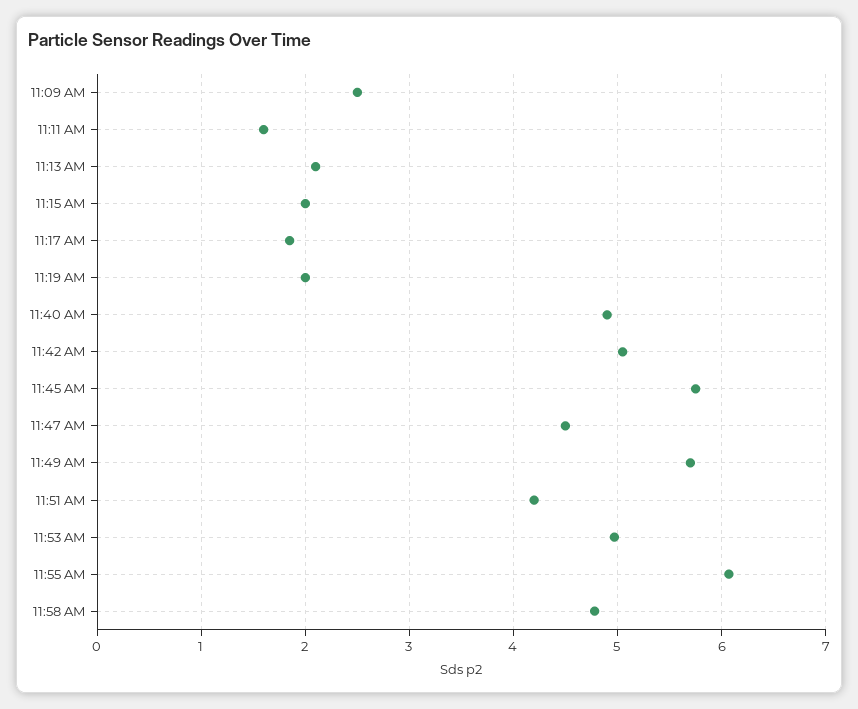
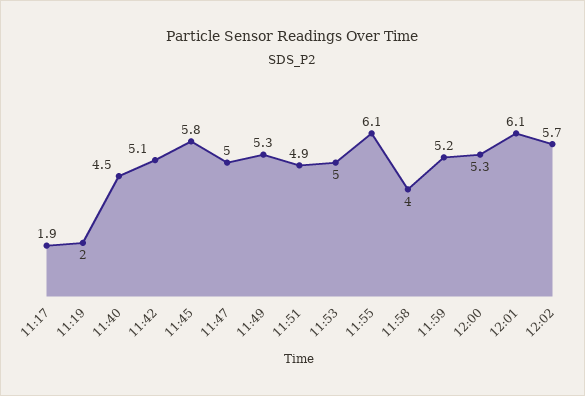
11:09 AM: 2.5 -> none
11:11 AM: 1.6 -> none
11:13 AM: 2.1 -> none
11:15 AM: 2 -> none
11:40 AM: 4.9 -> 4.5
11:47 AM: 4.5 -> 5
11:49 AM: 5.7 -> 5.3
11:51 AM: 4.2 -> 4.9
11:58 AM: 4.8 -> 4
11:59: none -> 5.2
12:00: none -> 5.3
12:01: none -> 6.1
12:02: none -> 5.7

